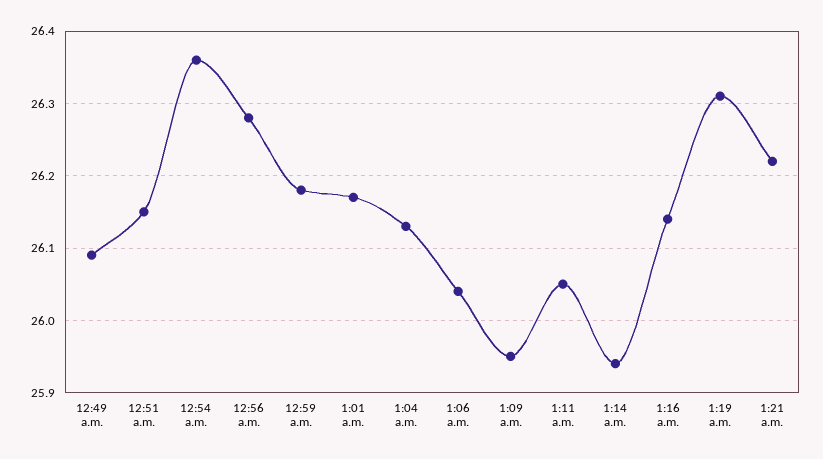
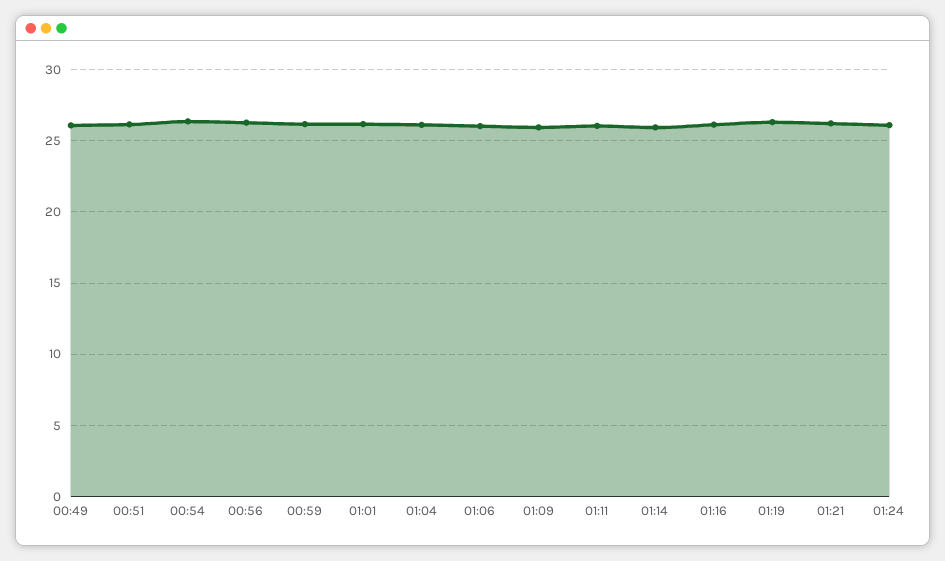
01:24: none -> 26

